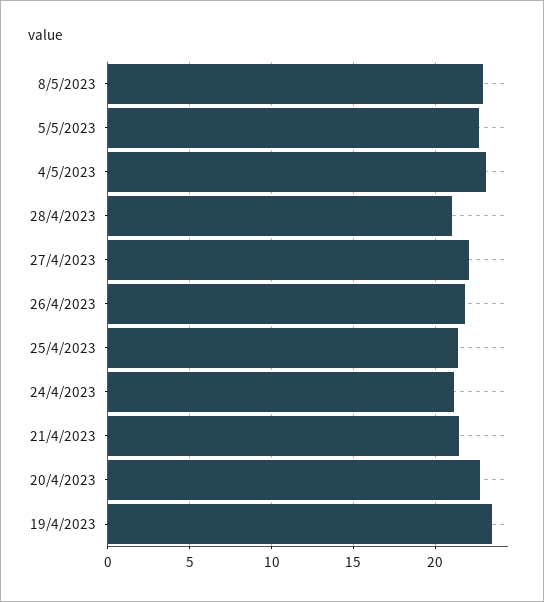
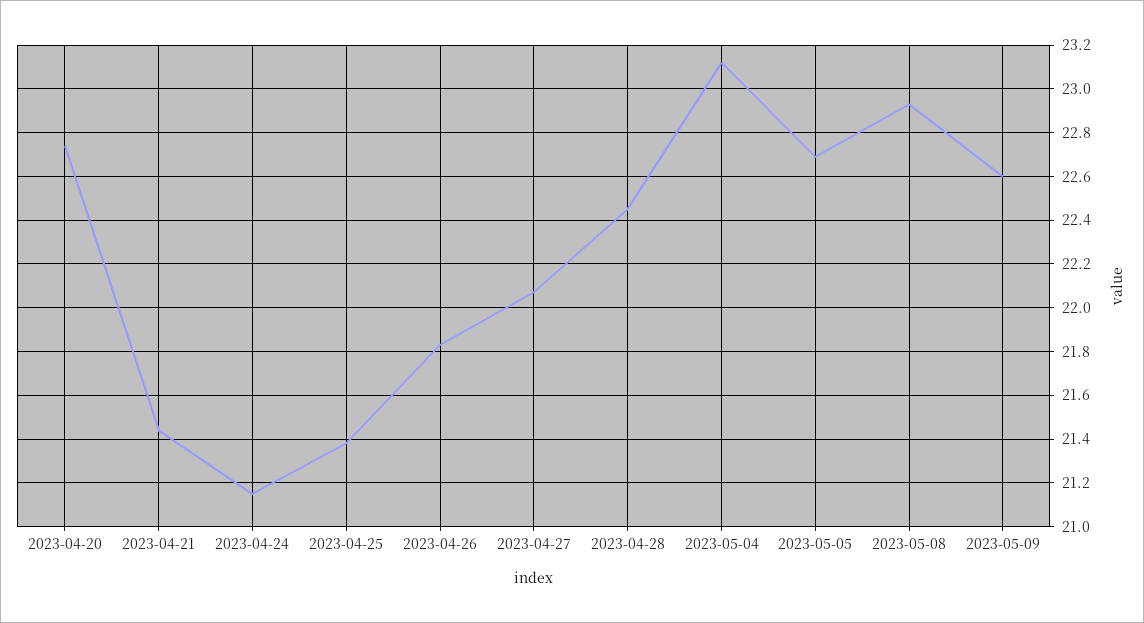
28/4/2023: 21 -> 22.45
19/4/2023: 23.5 -> none
2023-05-09: none -> 22.6

